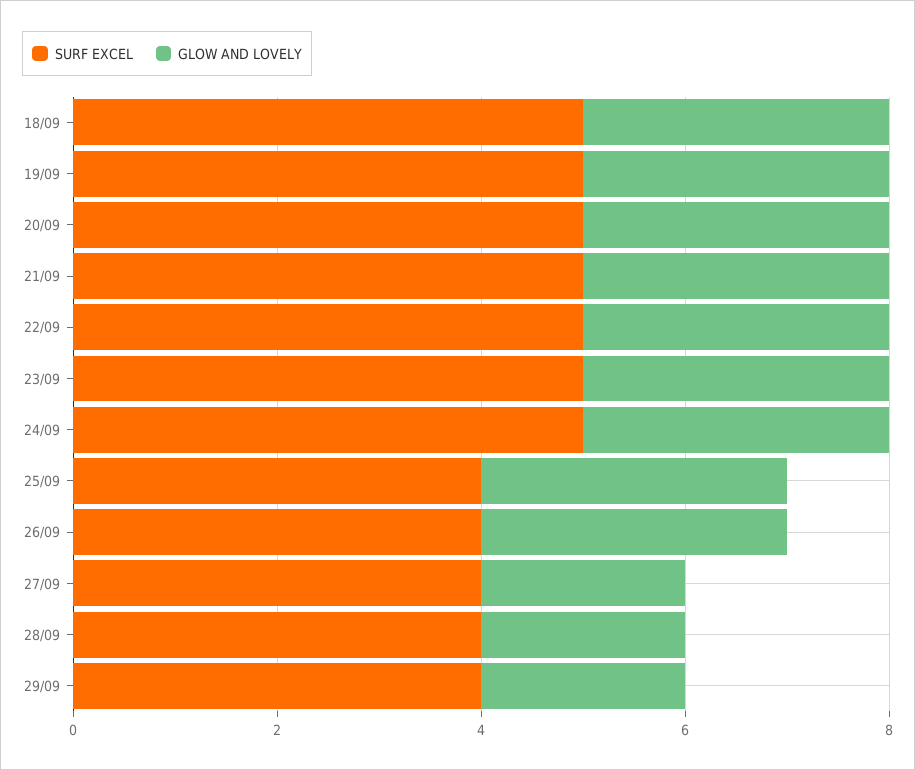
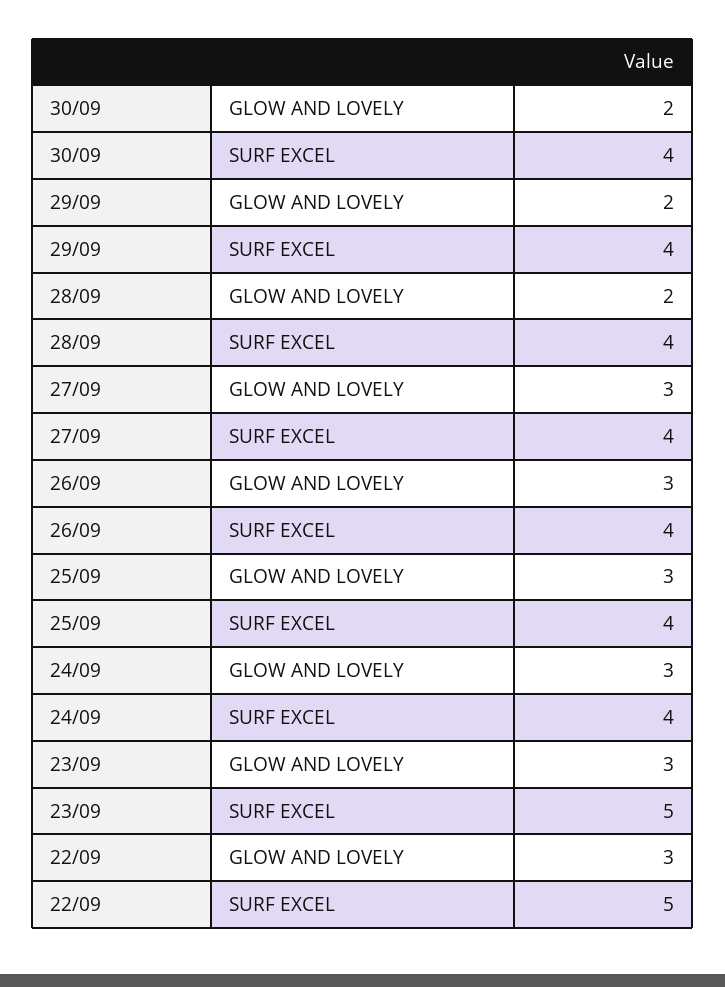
SURF EXCEL, 18/09: 5 -> none
GLOW AND LOVELY, 18/09: 3 -> none
SURF EXCEL, 19/09: 5 -> none
GLOW AND LOVELY, 19/09: 3 -> none
SURF EXCEL, 20/09: 5 -> none
GLOW AND LOVELY, 20/09: 3 -> none
SURF EXCEL, 21/09: 5 -> none
GLOW AND LOVELY, 21/09: 3 -> none
SURF EXCEL, 24/09: 5 -> 4
GLOW AND LOVELY, 27/09: 2 -> 3
GLOW AND LOVELY, 30/09: none -> 2
SURF EXCEL, 30/09: none -> 4

